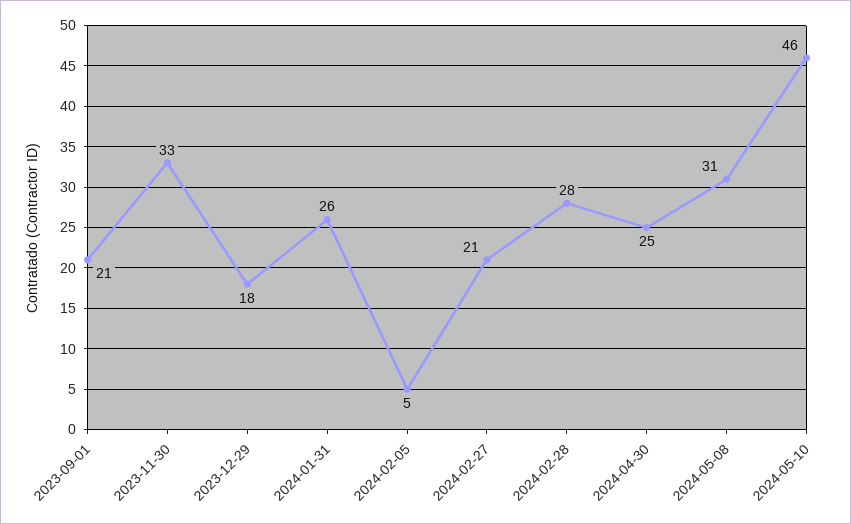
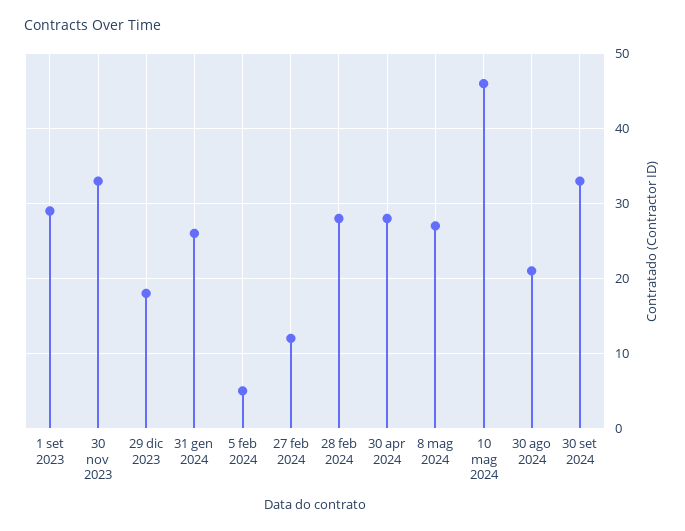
2023-09-01: 21 -> 29
2024-02-27: 21 -> 12
2024-04-30: 25 -> 28
2024-05-08: 31 -> 27
30 ago 2024: none -> 21
30 set 2024: none -> 33

